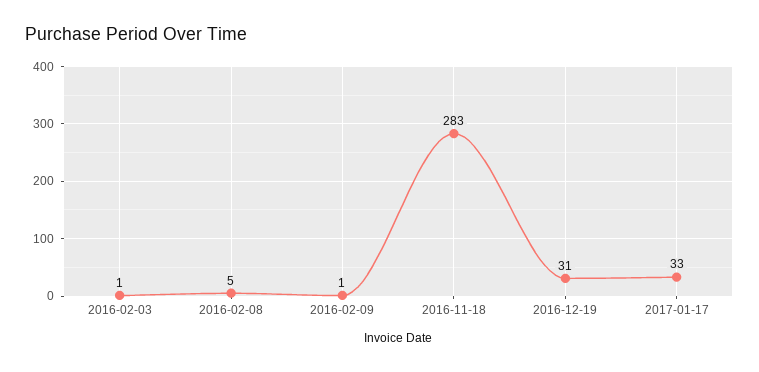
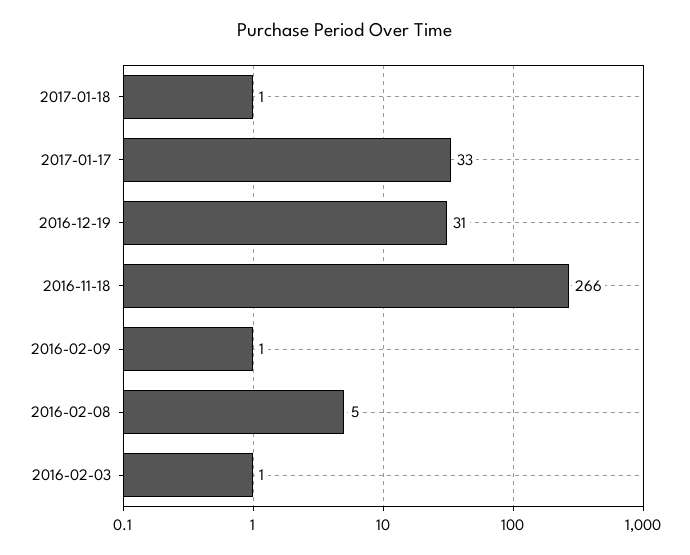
2016-11-18: 283 -> 266
2017-01-18: none -> 1

